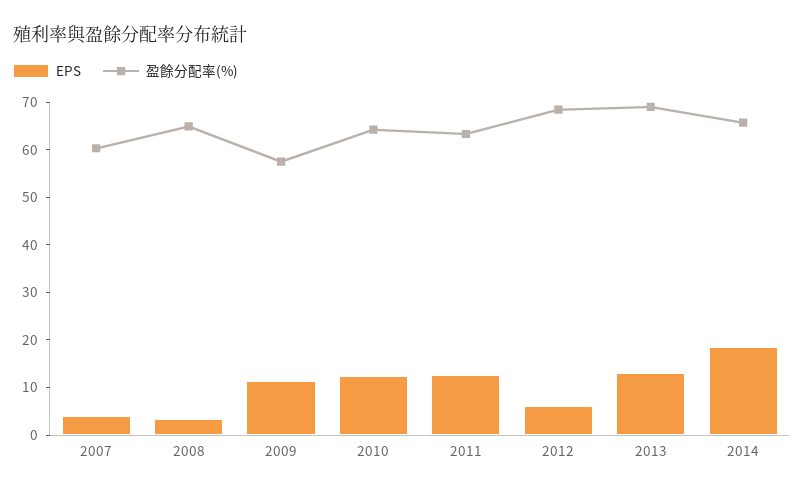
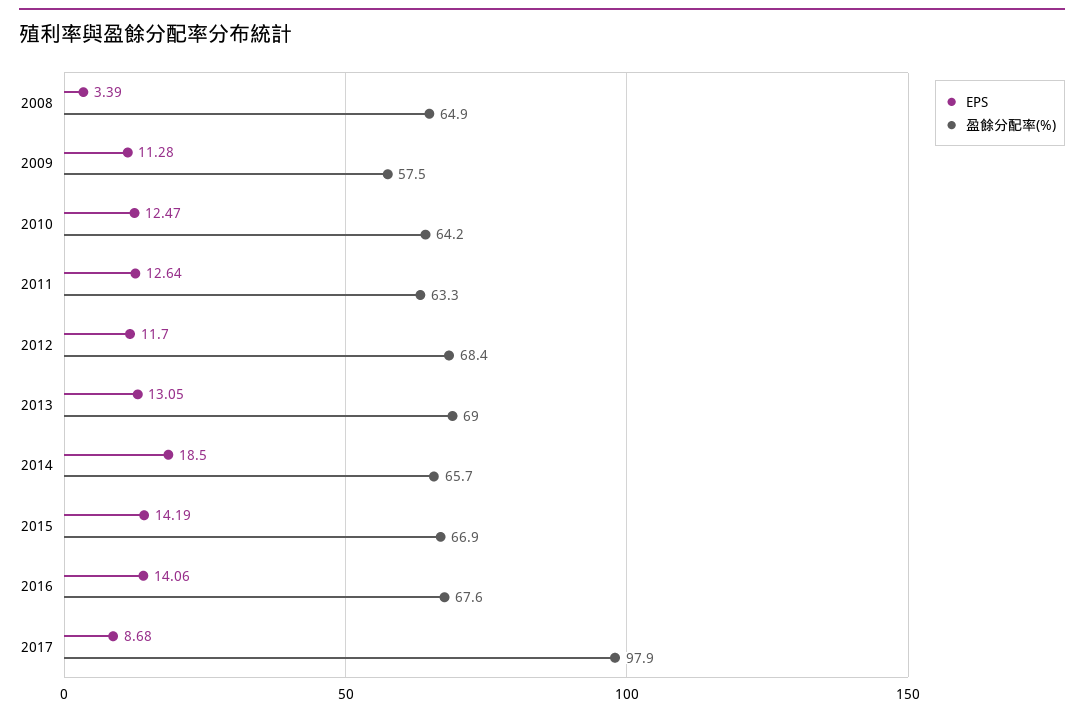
EPS, 2007: 4 -> none
盈餘分配率(%), 2007: 60 -> none
EPS, 2012: 6 -> 11.7
EPS, 2015: none -> 14.19
盈餘分配率(%), 2015: none -> 66.9
EPS, 2016: none -> 14.06
盈餘分配率(%), 2016: none -> 67.6
EPS, 2017: none -> 8.68
盈餘分配率(%), 2017: none -> 97.9

